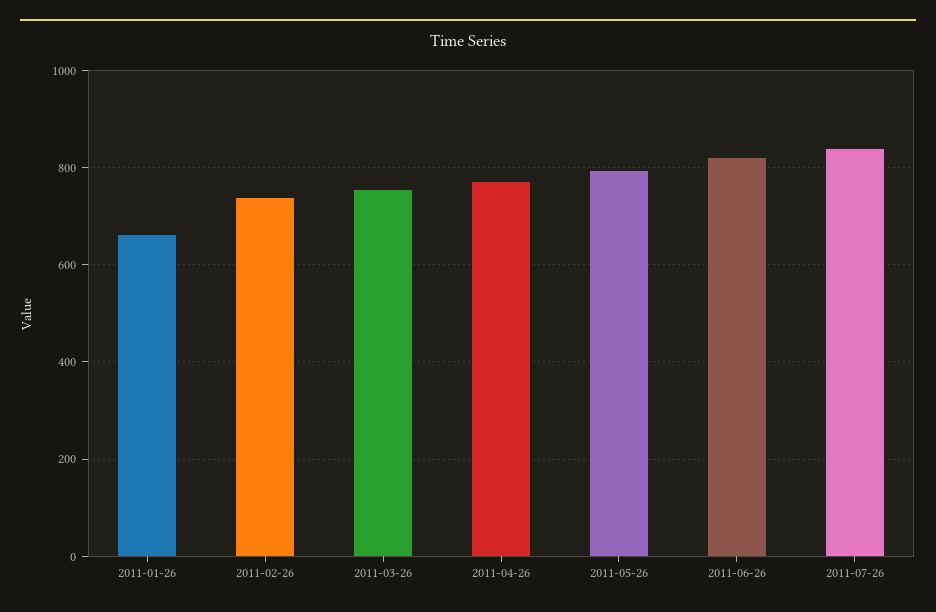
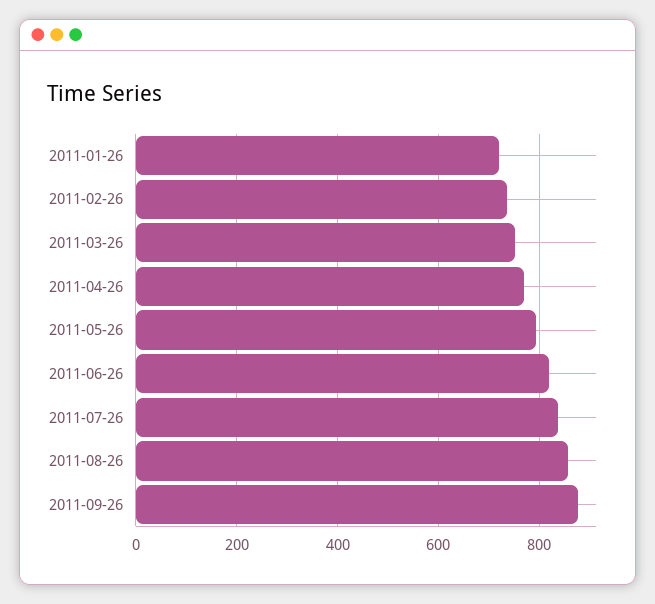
2011-01-26: 660 -> 720
2011-08-26: none -> 860
2011-09-26: none -> 880

